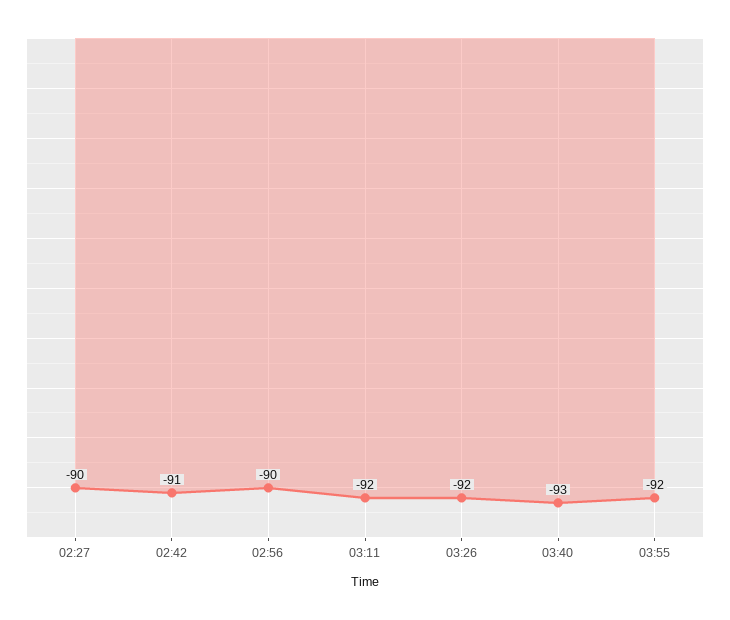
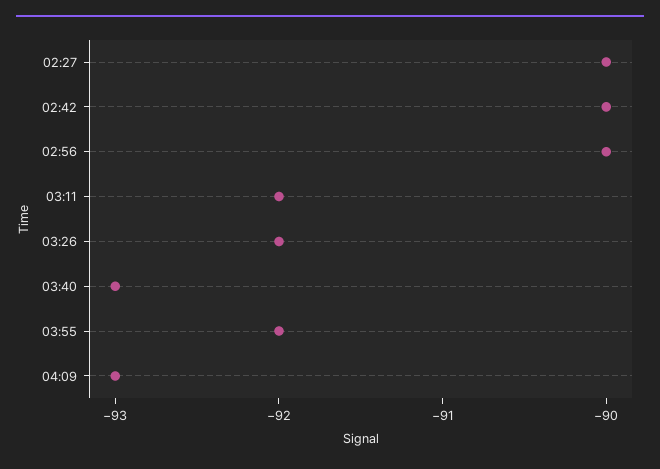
02:42: -91 -> -90
04:09: none -> -93

